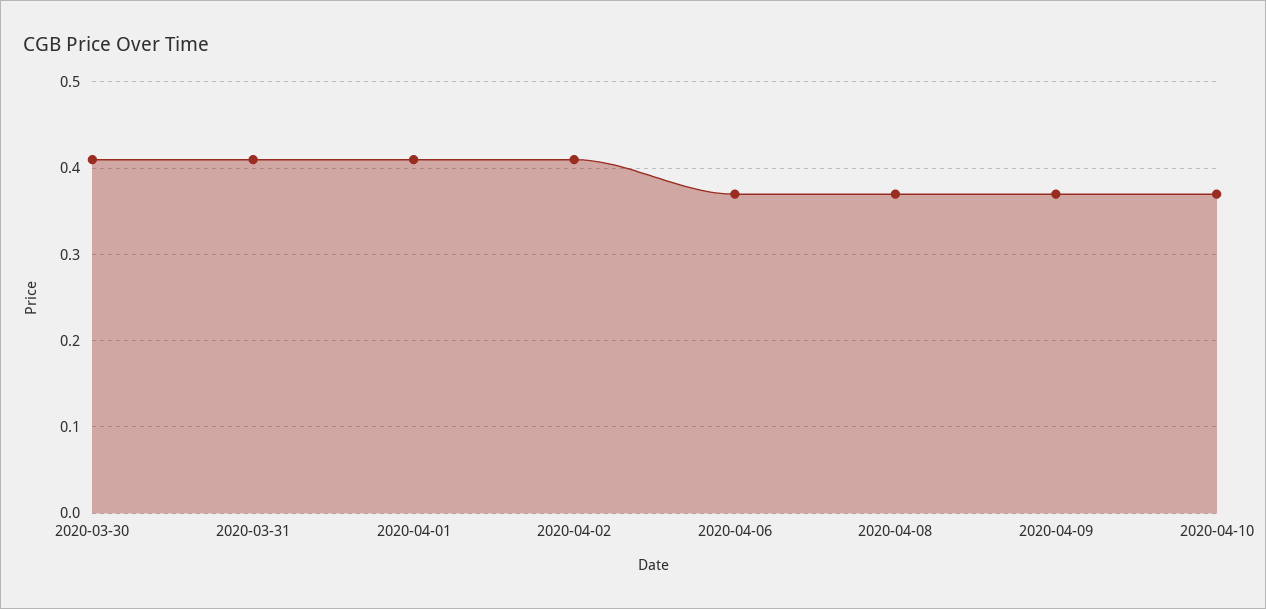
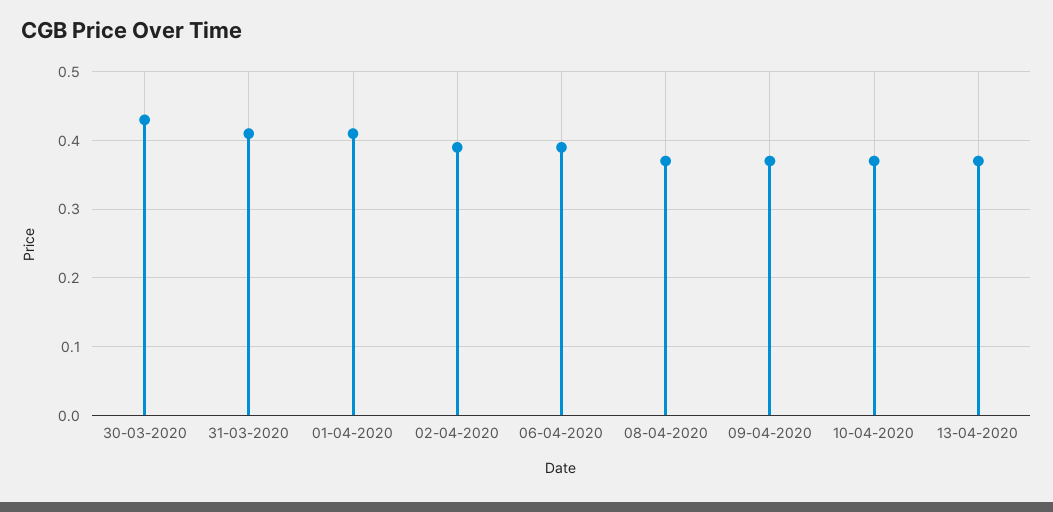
2020-03-30: 0.41 -> 0.43
2020-04-02: 0.41 -> 0.39
2020-04-06: 0.37 -> 0.39
13-04-2020: none -> 0.37

